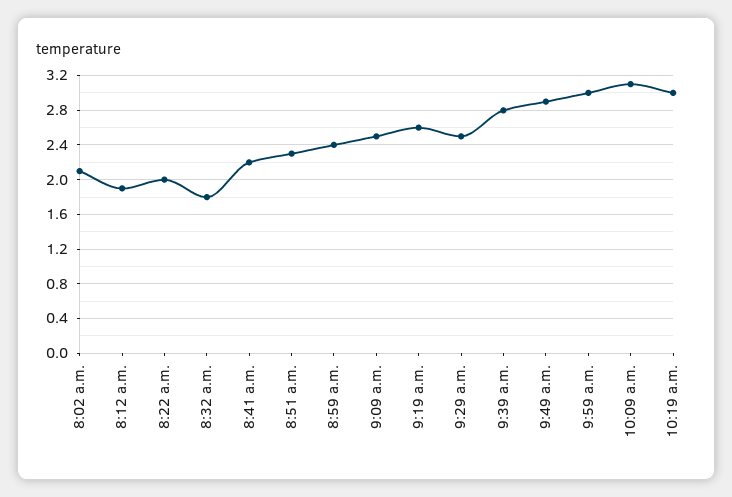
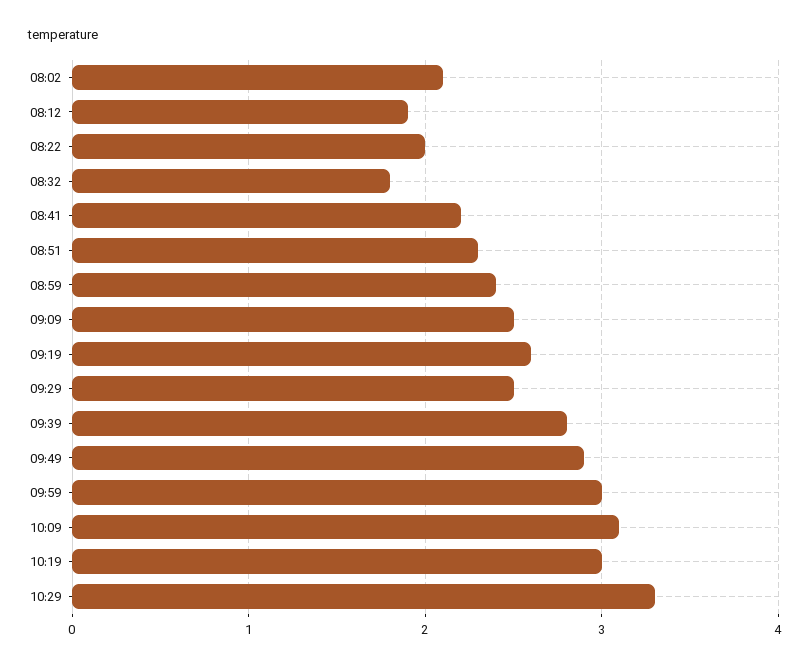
10:29: none -> 3.3

